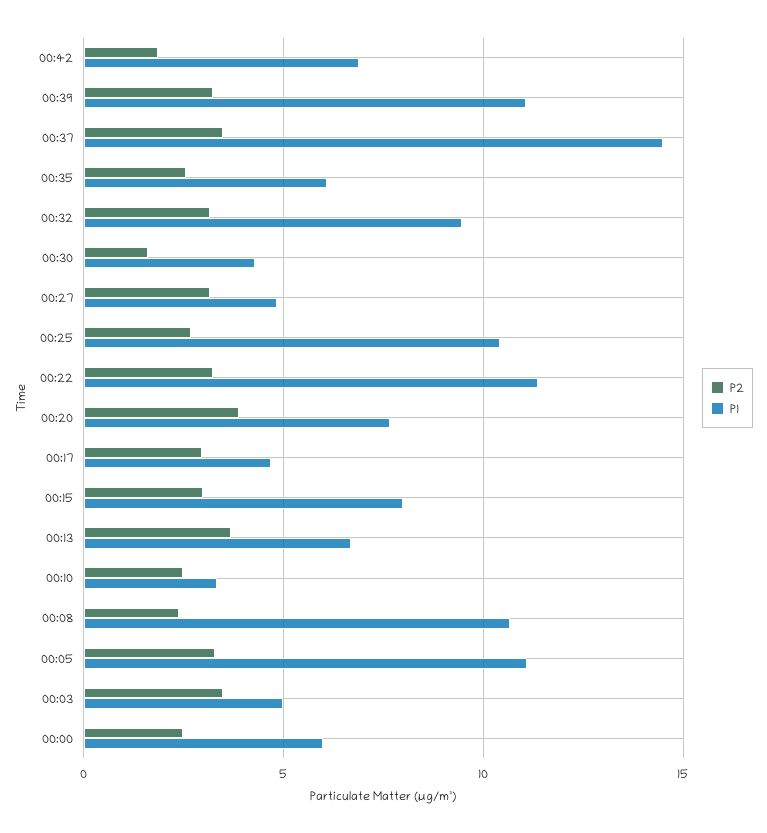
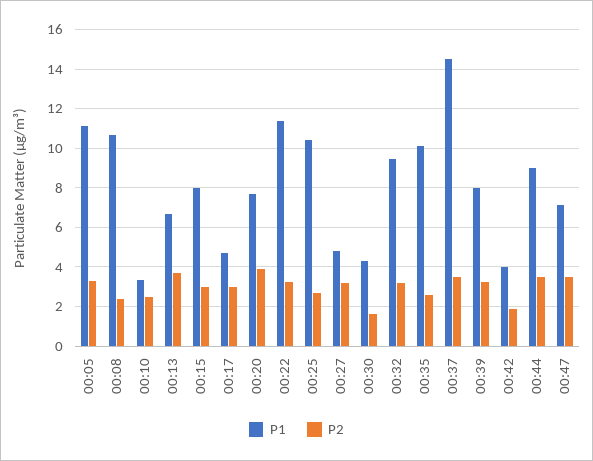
P1, 00:42: 7 -> 4
P1, 00:39: 11 -> 8
P1, 00:35: 6 -> 10
P2, 00:03: 3.5 -> none
P1, 00:03: 5 -> none
P2, 00:00: 2.5 -> none
P1, 00:00: 6 -> none
P1, 00:44: none -> 9
P2, 00:44: none -> 3.5
P1, 00:47: none -> 7
P2, 00:47: none -> 3.5

